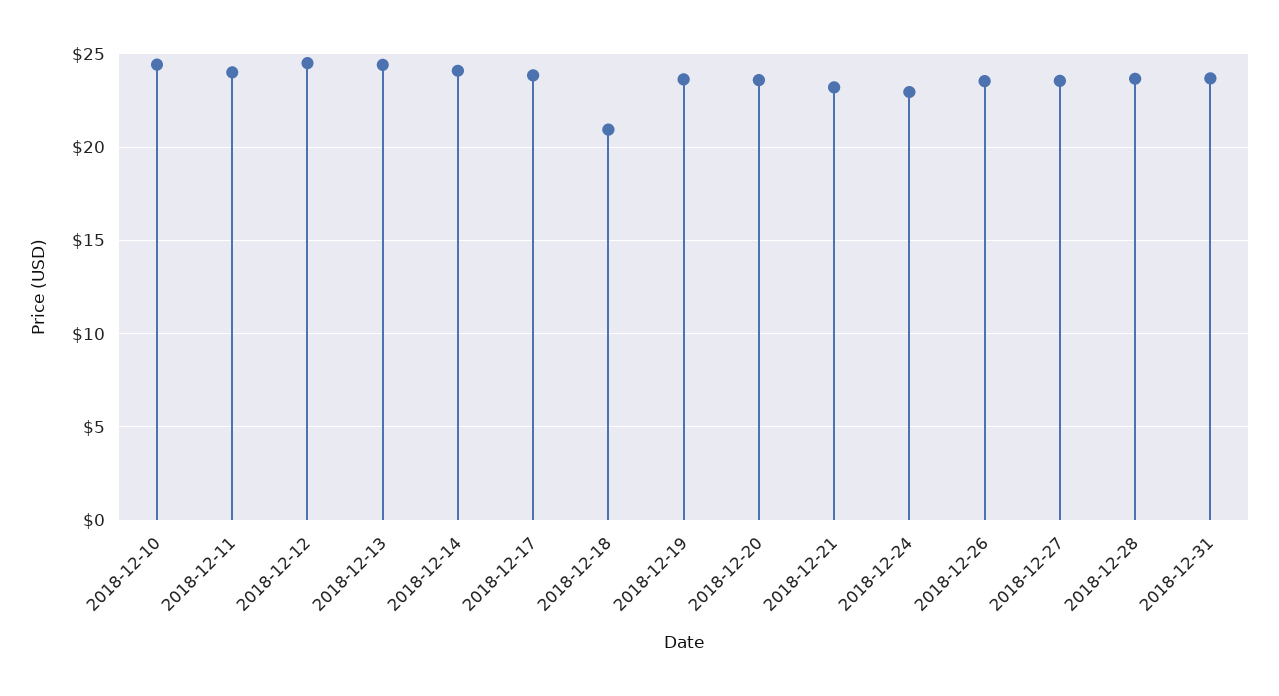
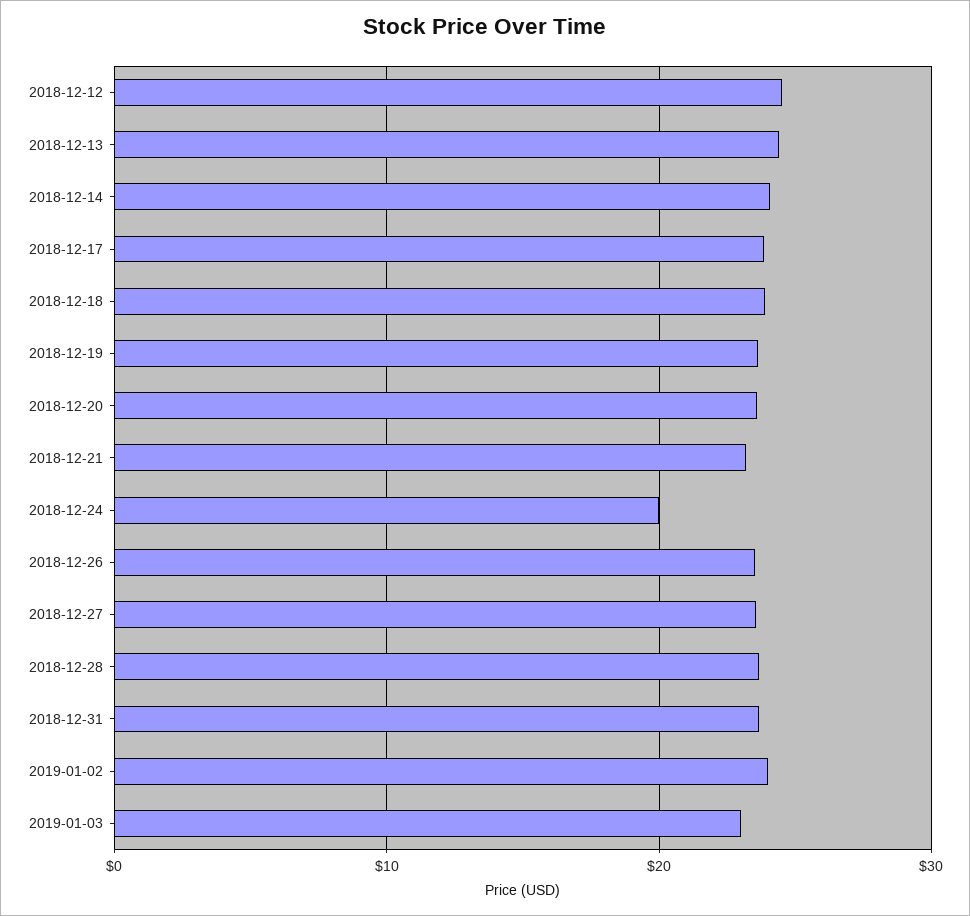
2018-12-10: 24.5 -> none
2018-12-11: 24 -> none
2018-12-18: 21 -> 24
2018-12-24: 23 -> 20
2019-01-02: none -> 24
2019-01-03: none -> 23

